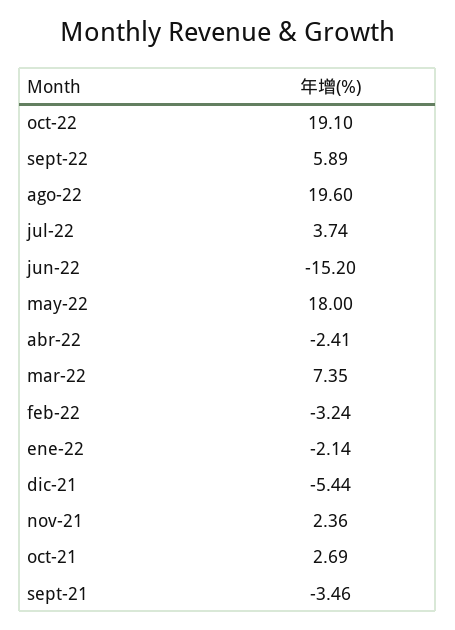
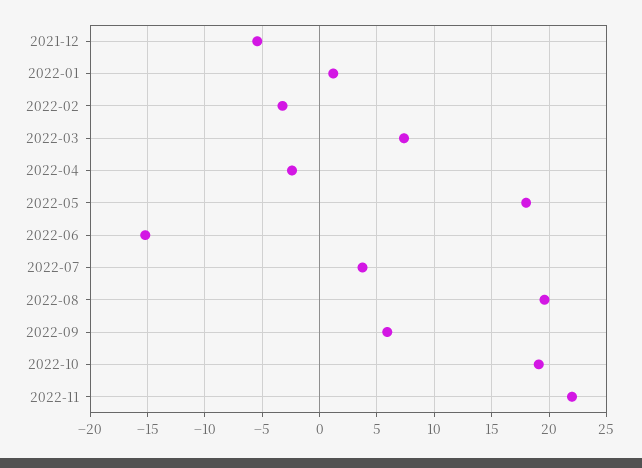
ene-22: -2.14 -> 1
nov-21: 2.36 -> none
oct-21: 2.69 -> none
sept-21: -3.46 -> none
2022-11: none -> 22

